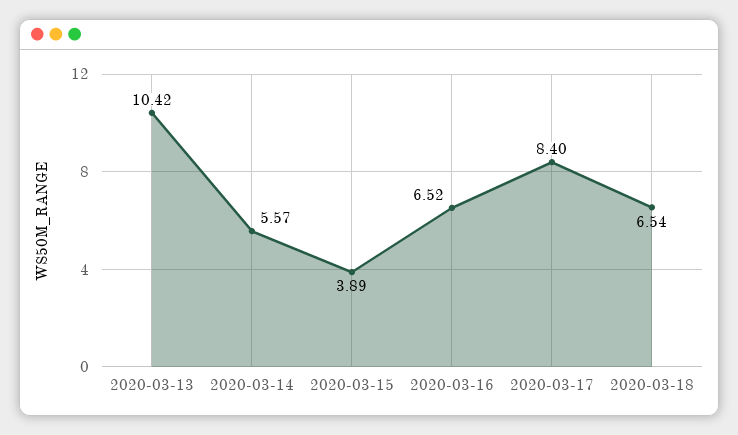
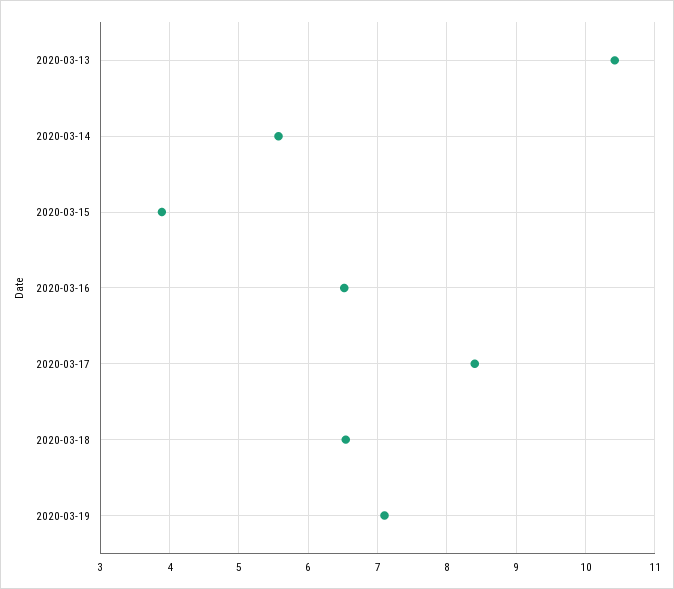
2020-03-19: none -> 7.1

